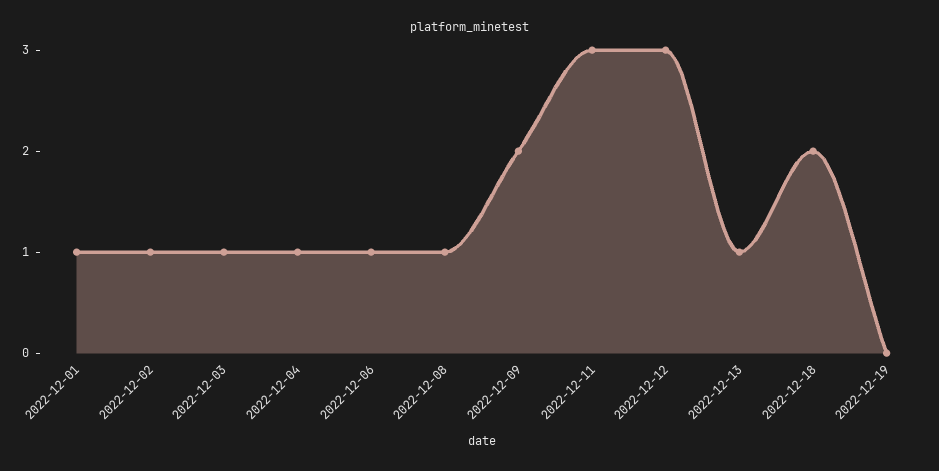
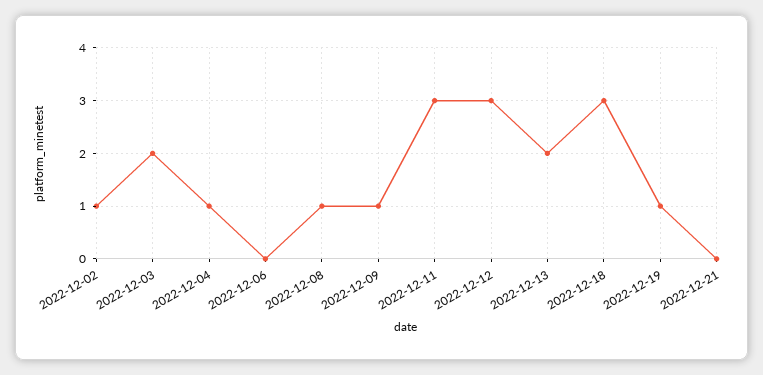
2022-12-01: 1 -> none
2022-12-03: 1 -> 2
2022-12-06: 1 -> 0
2022-12-09: 2 -> 1
2022-12-13: 1 -> 2
2022-12-18: 2 -> 3
2022-12-19: 0 -> 1
2022-12-21: none -> 0

